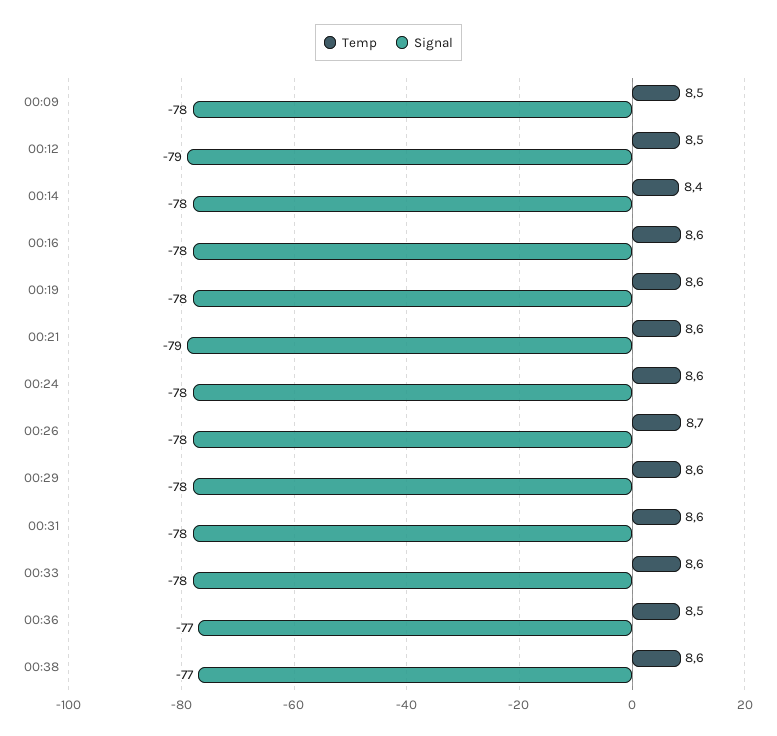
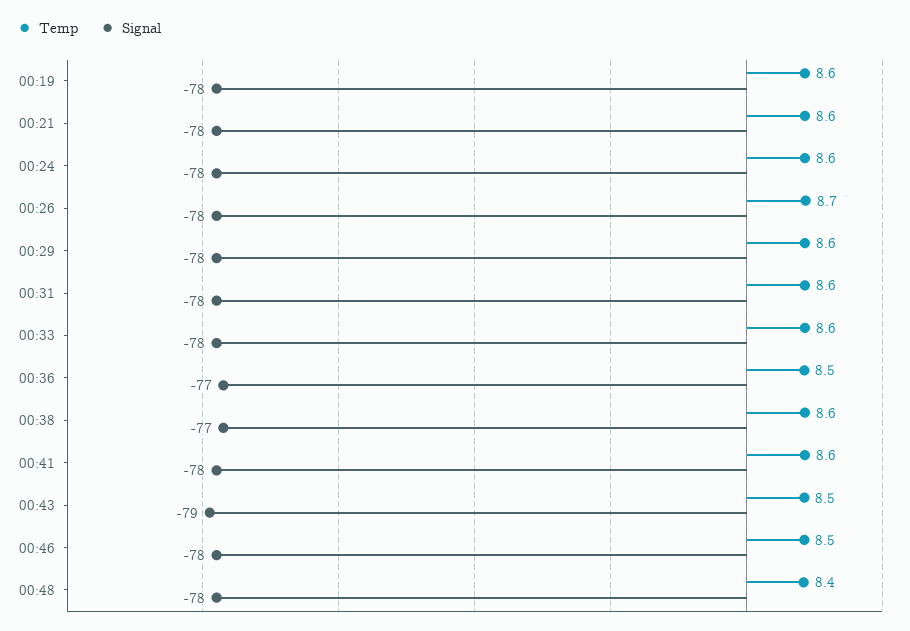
Temp, 00:09: 8.5 -> none
Signal, 00:09: -78 -> none
Temp, 00:12: 8.5 -> none
Signal, 00:12: -79 -> none
Temp, 00:14: 8.4 -> none
Signal, 00:14: -78 -> none
Temp, 00:16: 8.6 -> none
Signal, 00:16: -78 -> none
Signal, 00:21: -79 -> -78
Temp, 00:41: none -> 8.6
Signal, 00:41: none -> -78
Temp, 00:43: none -> 8.5
Signal, 00:43: none -> -79
Temp, 00:46: none -> 8.5
Signal, 00:46: none -> -78
Temp, 00:48: none -> 8.4
Signal, 00:48: none -> -78

